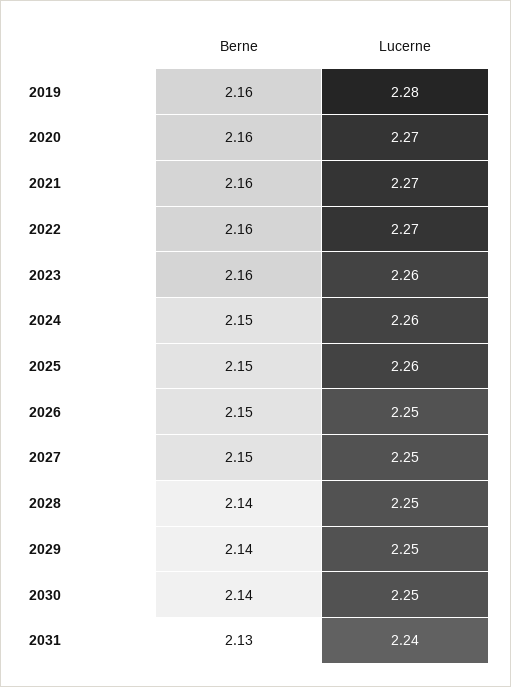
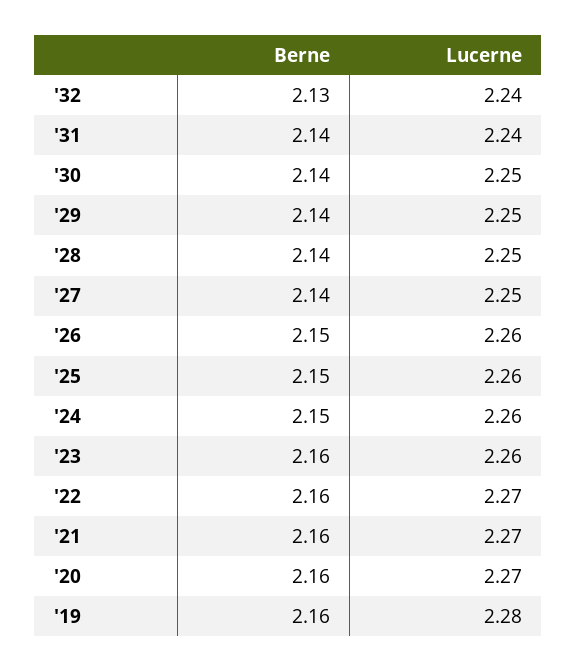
Lucerne, 2026: 2.25 -> 2.26
Berne, 2027: 2.15 -> 2.14
Berne, 2031: 2.13 -> 2.14
Berne, '32: none -> 2.13
Lucerne, '32: none -> 2.24

